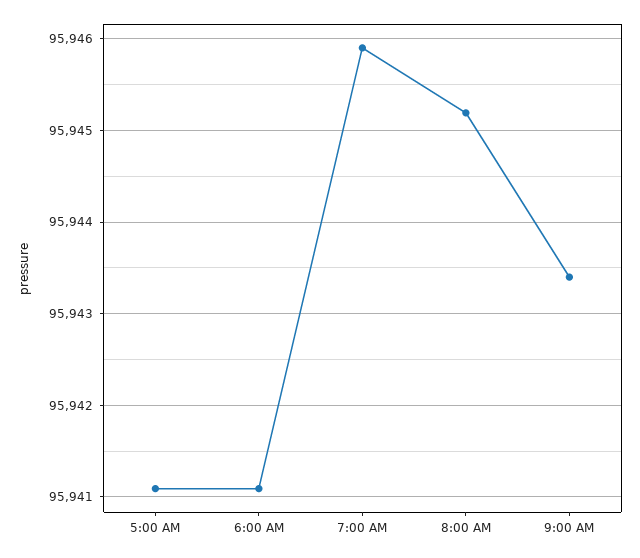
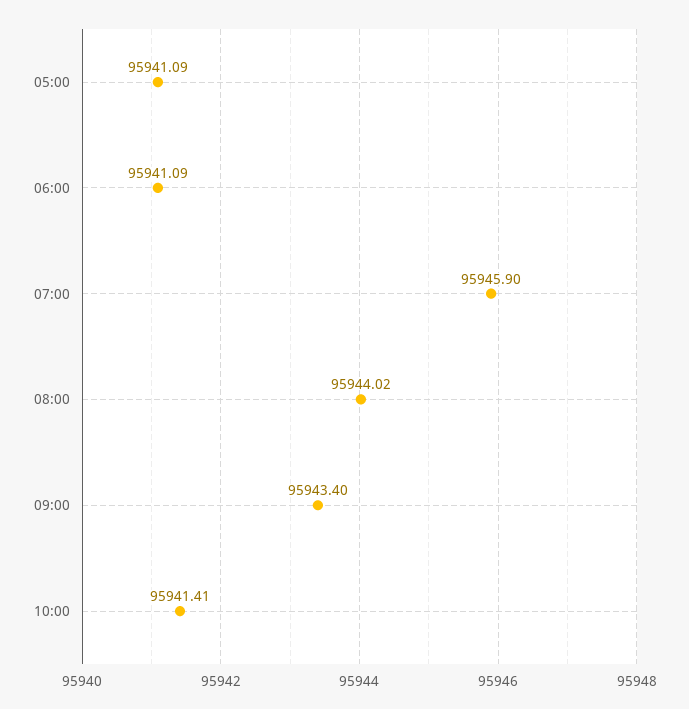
8:00 AM: 95945.2 -> 95944.02
10:00: none -> 95941.41

